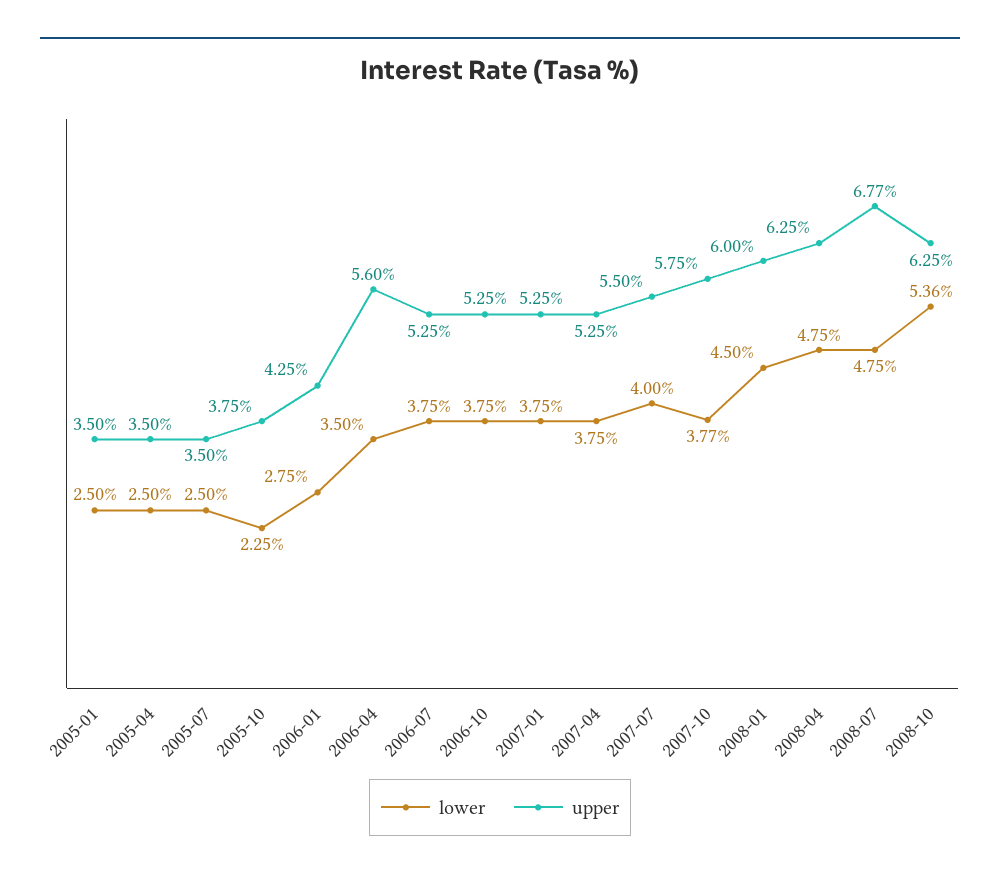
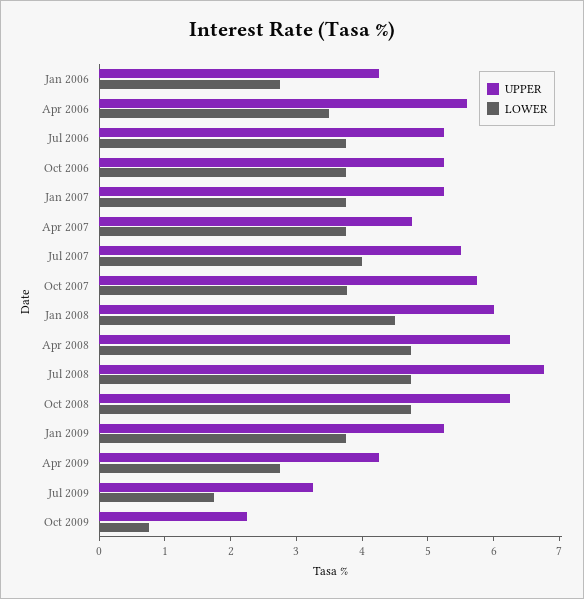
lower, 2005-01: 2.5 -> none
upper, 2005-01: 3.5 -> none
lower, 2005-04: 2.5 -> none
upper, 2005-04: 3.5 -> none
lower, 2005-07: 2.5 -> none
upper, 2005-07: 3.5 -> none
lower, 2005-10: 2.25 -> none
upper, 2005-10: 3.75 -> none
upper, 2007-04: 5.25 -> 4.8
lower, 2008-10: 5.36 -> 4.8
upper, Jan 2009: none -> 5.2
lower, Jan 2009: none -> 3.8
upper, Apr 2009: none -> 4.2
lower, Apr 2009: none -> 2.8
upper, Jul 2009: none -> 3.2
lower, Jul 2009: none -> 1.8
upper, Oct 2009: none -> 2.2
lower, Oct 2009: none -> 0.8

